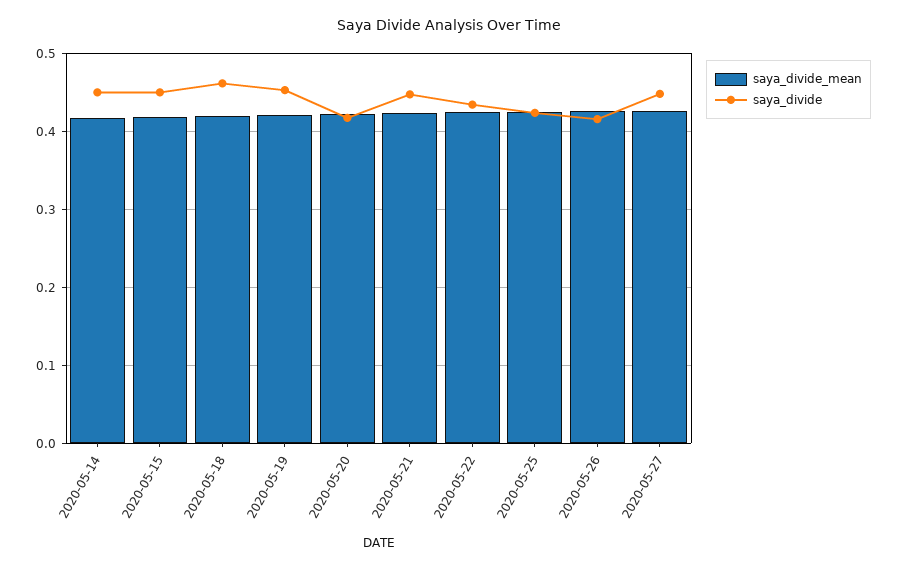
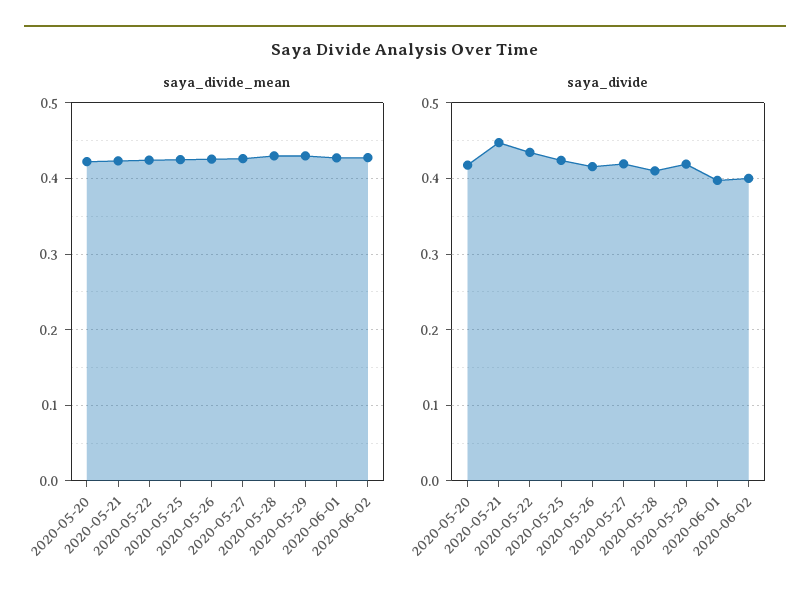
saya_divide_mean, 2020-05-14: 0.42 -> none
saya_divide, 2020-05-14: 0.45 -> none
saya_divide_mean, 2020-05-15: 0.42 -> none
saya_divide, 2020-05-15: 0.45 -> none
saya_divide_mean, 2020-05-18: 0.42 -> none
saya_divide, 2020-05-18: 0.46 -> none
saya_divide_mean, 2020-05-19: 0.42 -> none
saya_divide, 2020-05-19: 0.45 -> none
saya_divide, 2020-05-27: 0.45 -> 0.42
saya_divide_mean, 2020-05-28: none -> 0.43
saya_divide_mean, 2020-05-29: none -> 0.43
saya_divide_mean, 2020-06-01: none -> 0.43
saya_divide_mean, 2020-06-02: none -> 0.43
saya_divide, 2020-05-28: none -> 0.41
saya_divide, 2020-05-29: none -> 0.42
saya_divide, 2020-06-01: none -> 0.4
saya_divide, 2020-06-02: none -> 0.4

